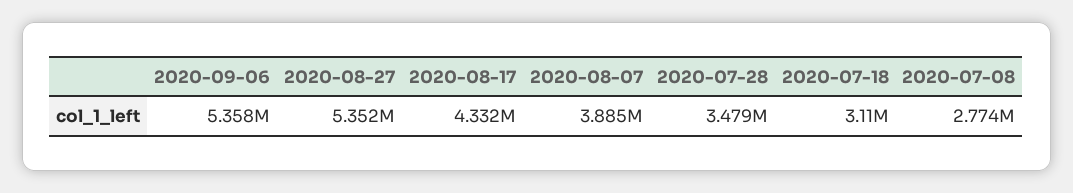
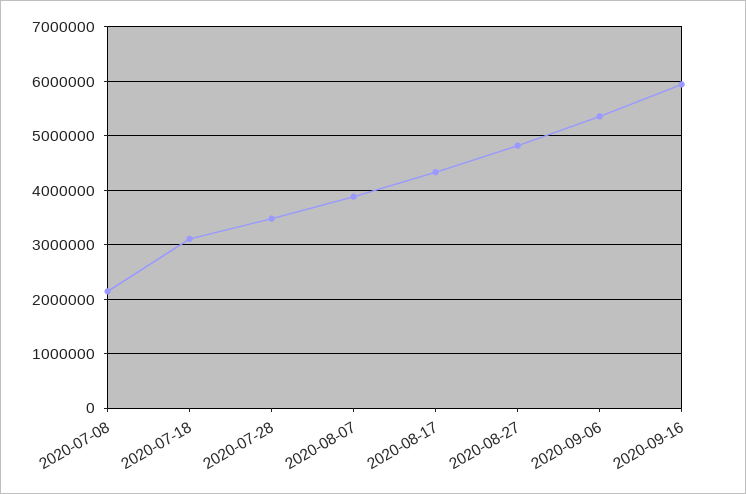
2020-08-27: 5352000 -> 4800000
2020-07-08: 2774000 -> 2200000
2020-09-16: none -> 6000000

